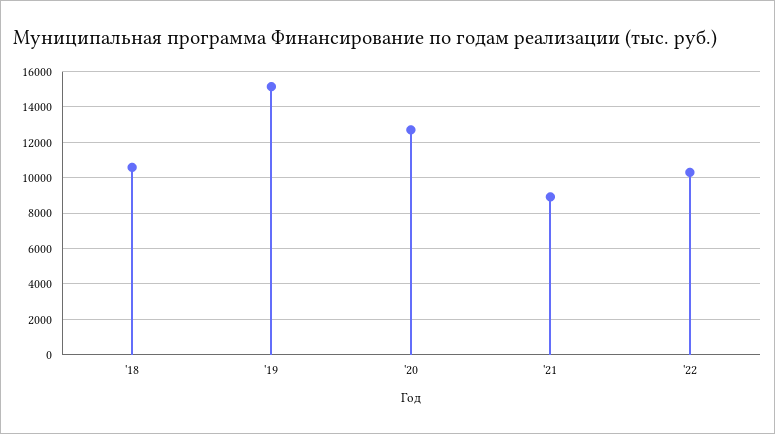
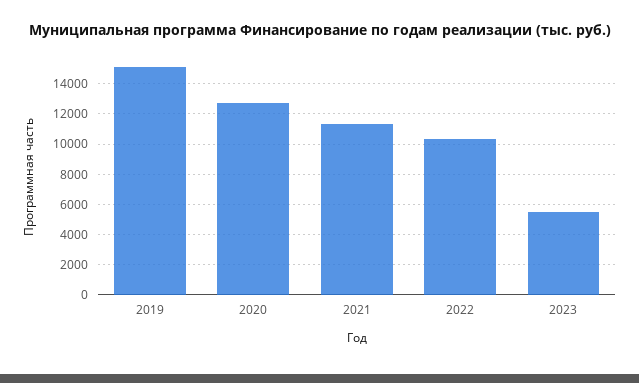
'18: 10500 -> none
'21: 9000 -> 11500
2023: none -> 5500

